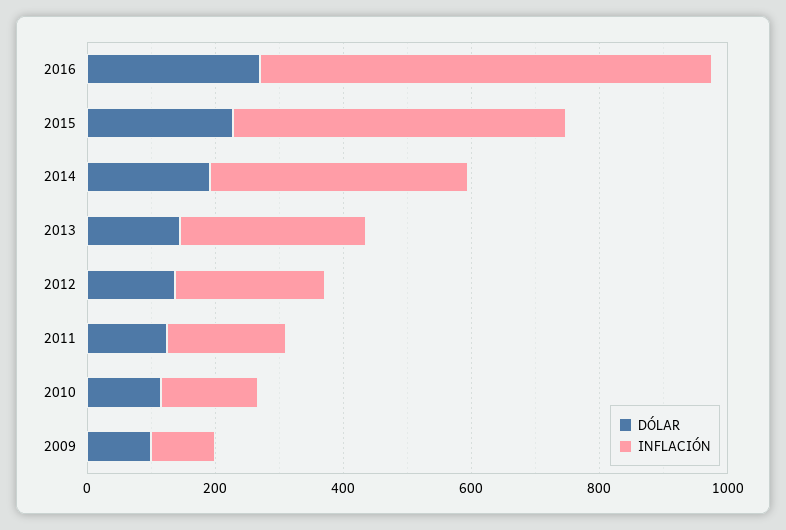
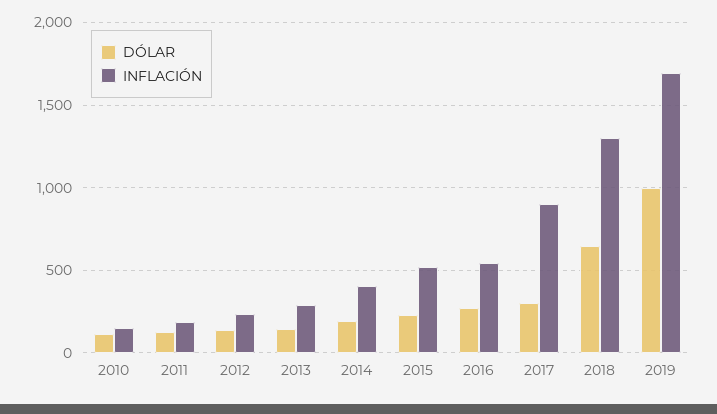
INFLACIÓN, 2016: 700 -> 550
DÓLAR, 2009: 100 -> none
INFLACIÓN, 2009: 100 -> none
DÓLAR, 2017: none -> 300
INFLACIÓN, 2017: none -> 900
DÓLAR, 2018: none -> 650
INFLACIÓN, 2018: none -> 1300
DÓLAR, 2019: none -> 1000
INFLACIÓN, 2019: none -> 1700

